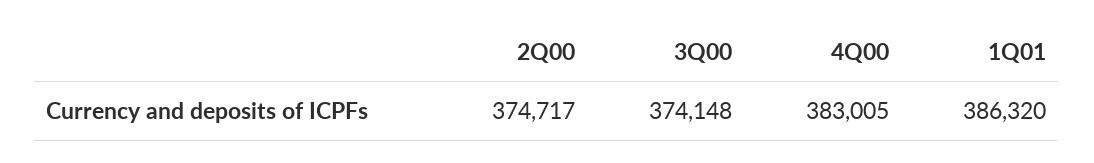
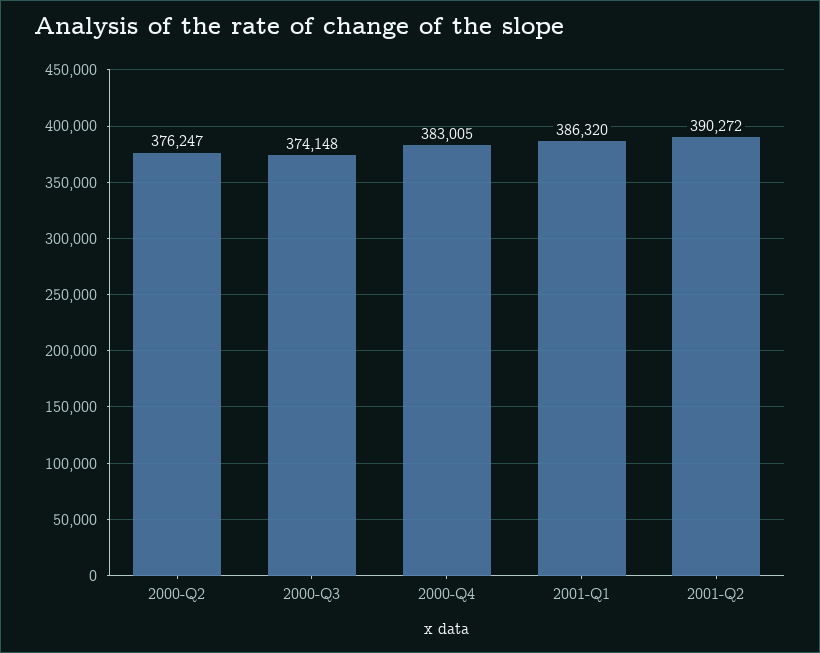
2Q00: 374717 -> 376247
2001-Q2: none -> 390272

